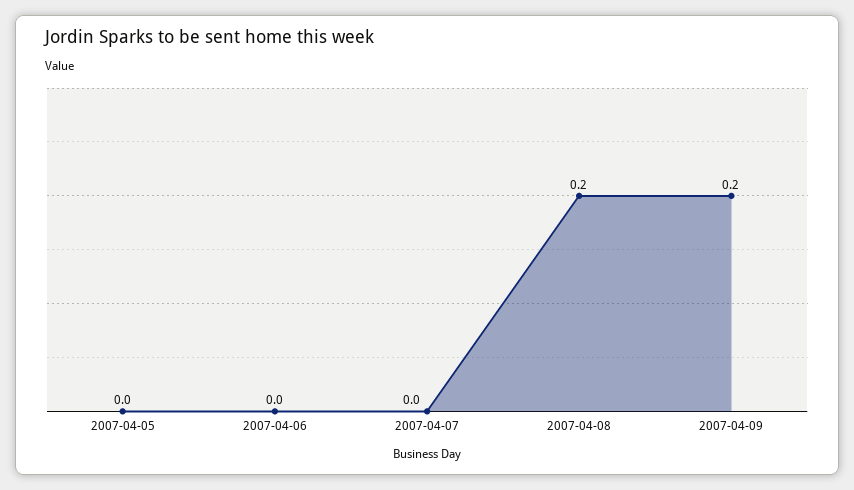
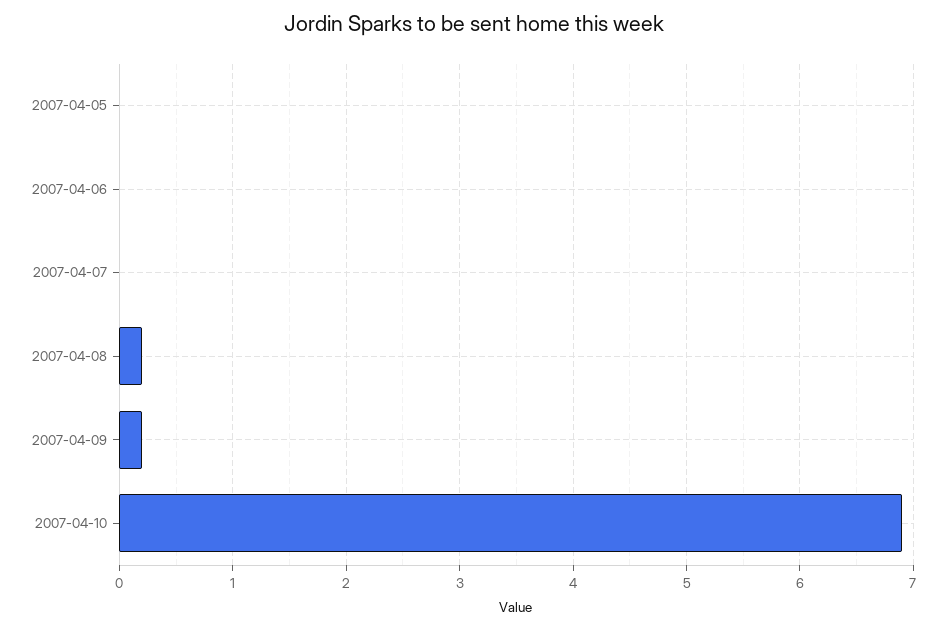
2007-04-10: none -> 6.9

